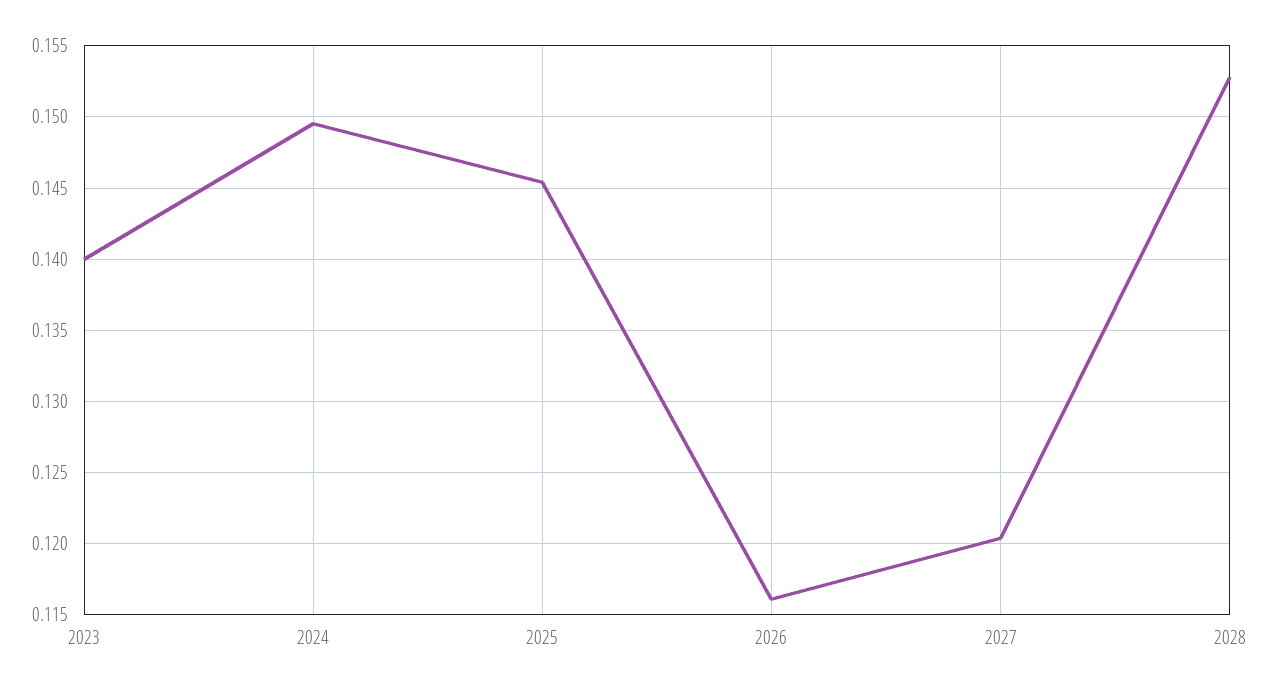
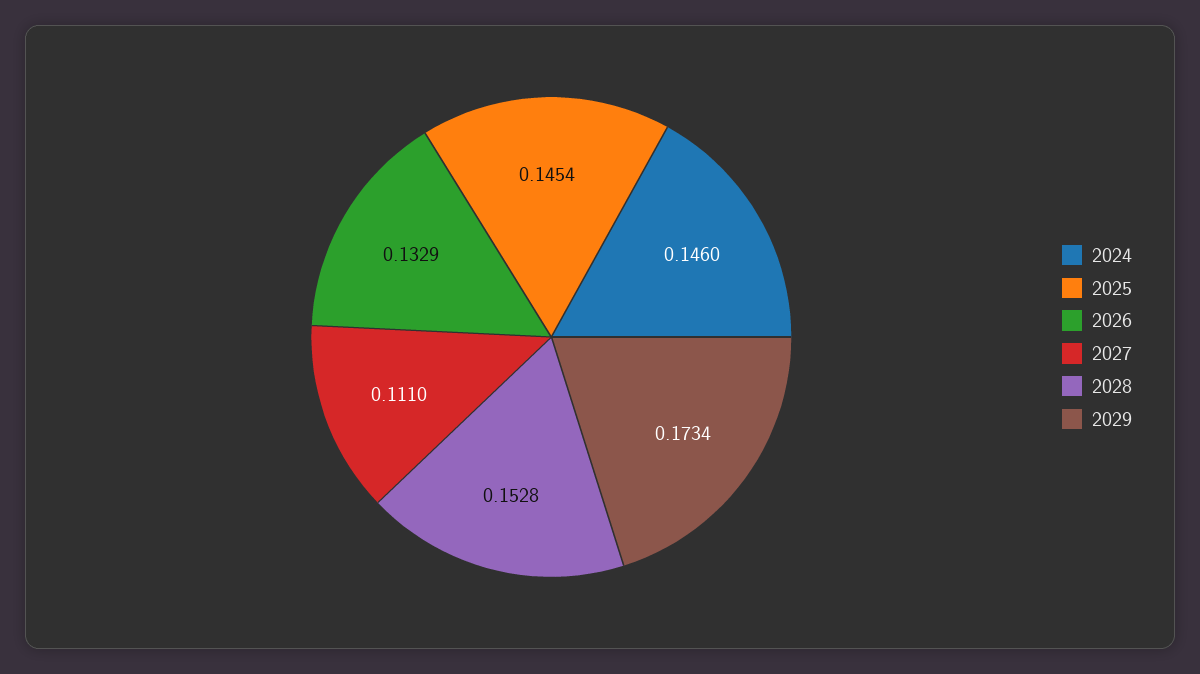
2023: 0.14 -> none
2024: 0.1495 -> 0.146
2026: 0.116 -> 0.1329
2027: 0.1205 -> 0.111
2029: none -> 0.1734

